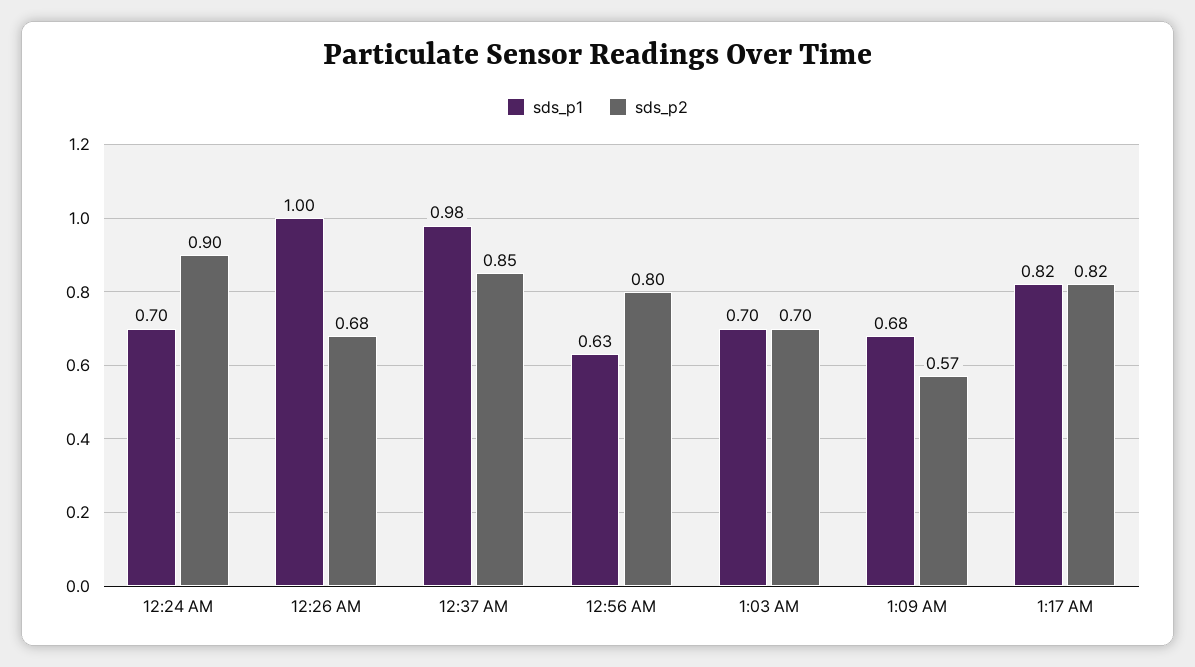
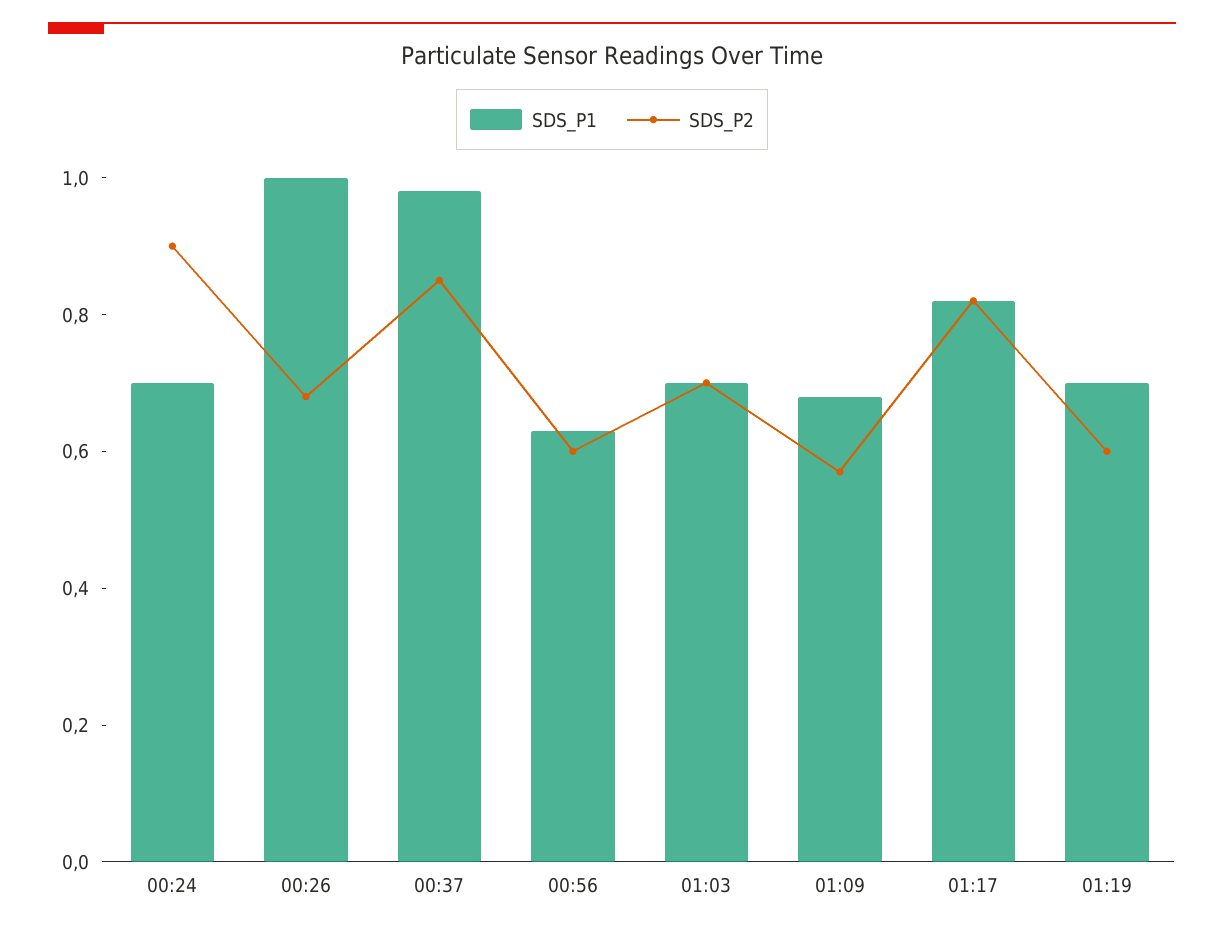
sds_p2, 12:56 AM: 0.8 -> 0.6
sds_p1, 01:19: none -> 0.7
sds_p2, 01:19: none -> 0.6

